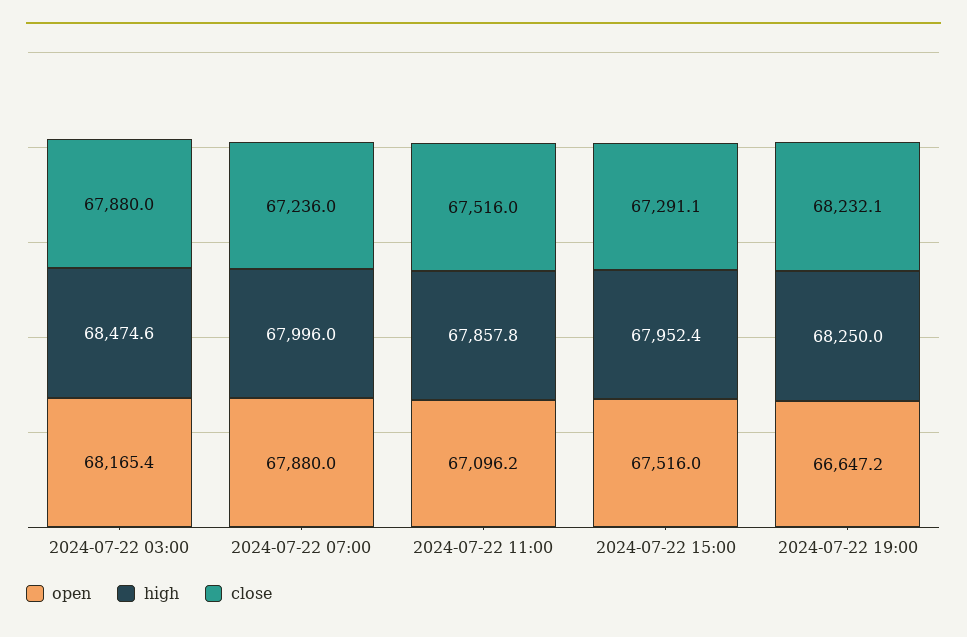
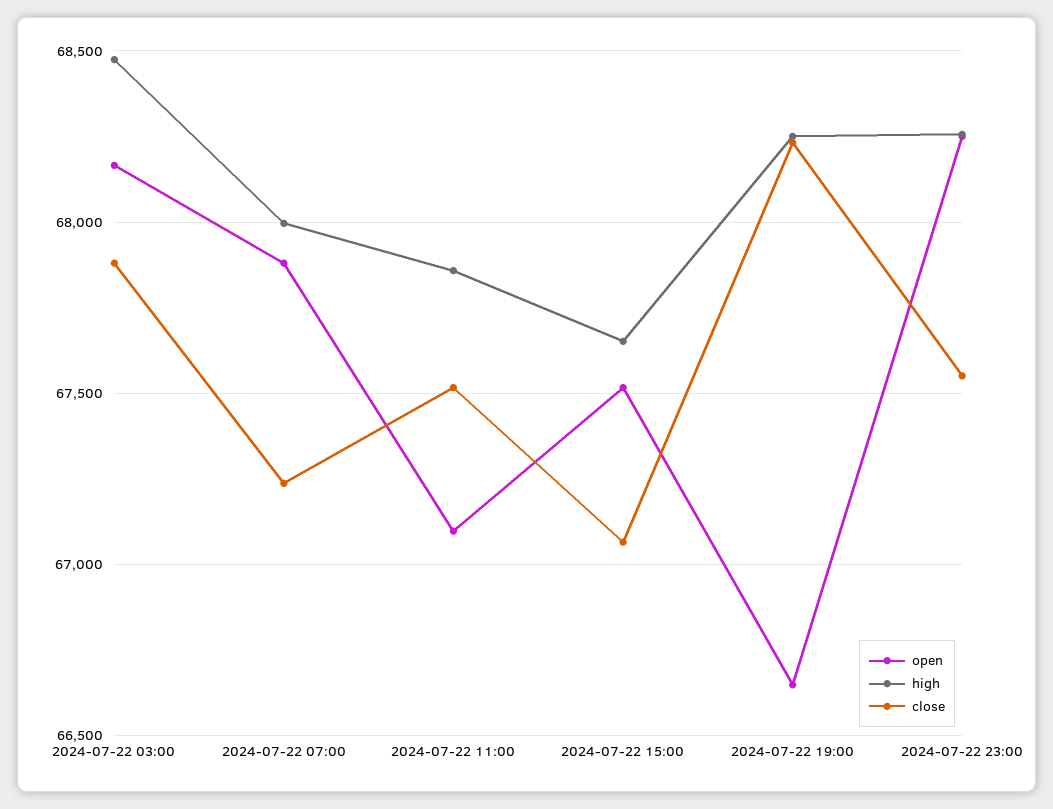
high, 2024-07-22 15:00: 67952.4 -> 67650
close, 2024-07-22 15:00: 67291.1 -> 67050
open, 2024-07-22 23:00: none -> 68250
high, 2024-07-22 23:00: none -> 68250
close, 2024-07-22 23:00: none -> 67550

